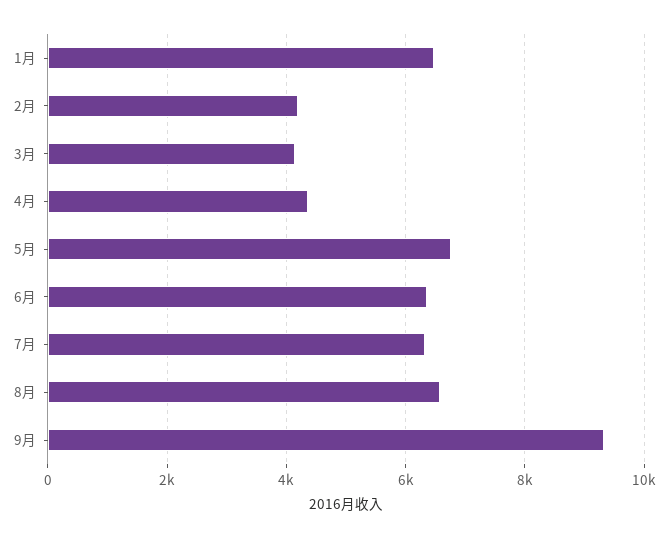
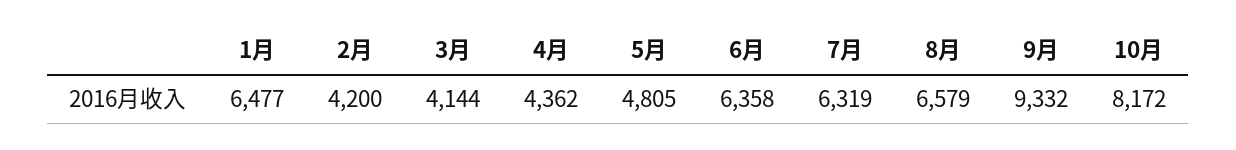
5月: 6800 -> 4805
10月: none -> 8172

